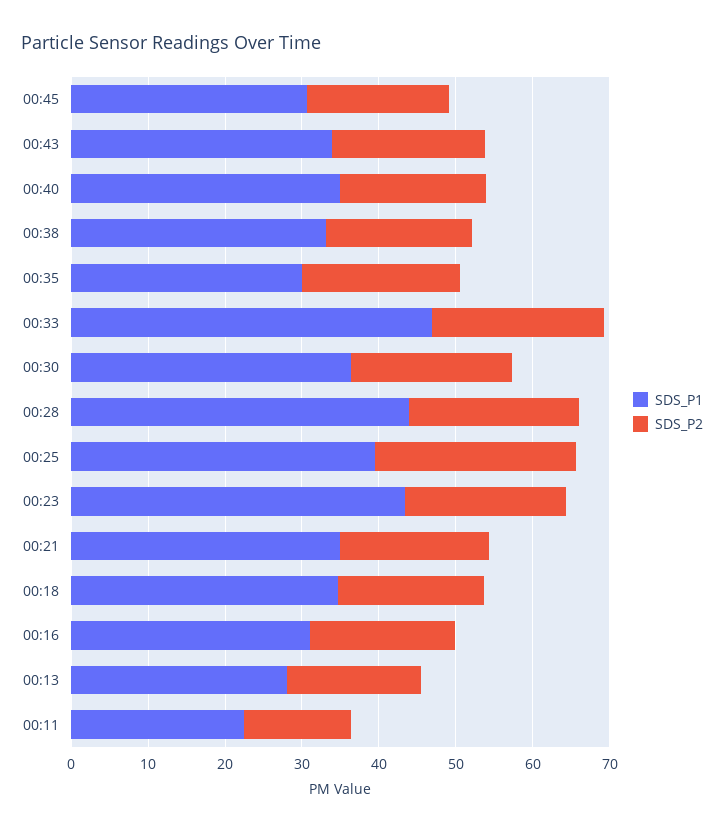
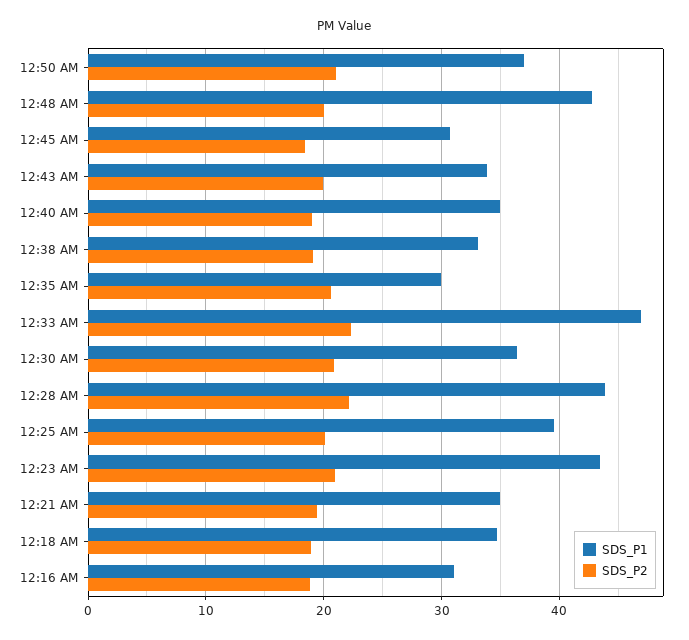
SDS_P2, 00:25: 26 -> 20
SDS_P1, 00:13: 28 -> none
SDS_P2, 00:13: 18 -> none
SDS_P1, 00:11: 22 -> none
SDS_P2, 00:11: 14 -> none
SDS_P1, 12:50 AM: none -> 37
SDS_P2, 12:50 AM: none -> 21
SDS_P1, 12:48 AM: none -> 43
SDS_P2, 12:48 AM: none -> 20

